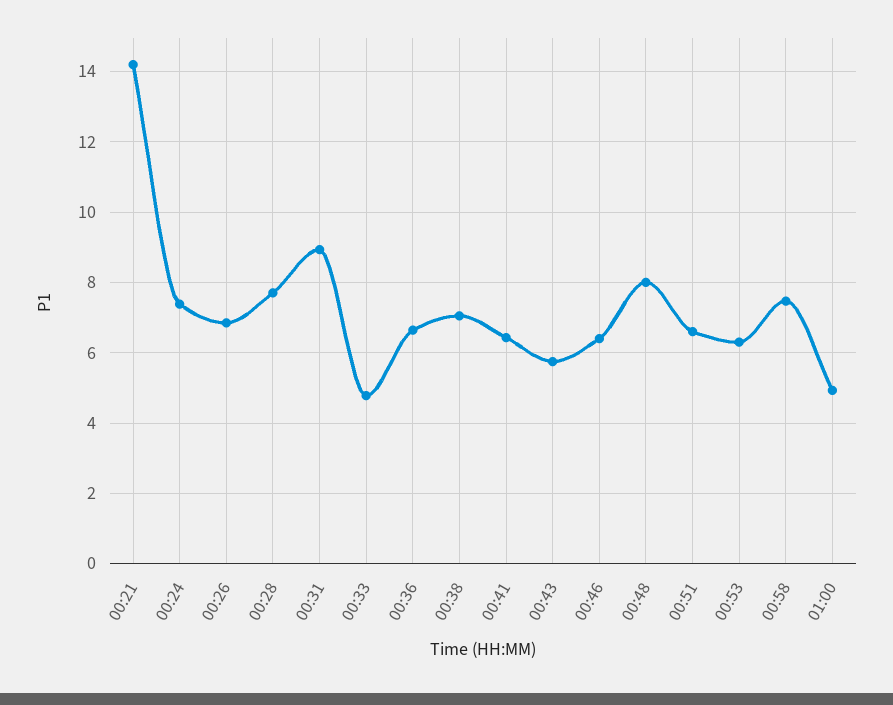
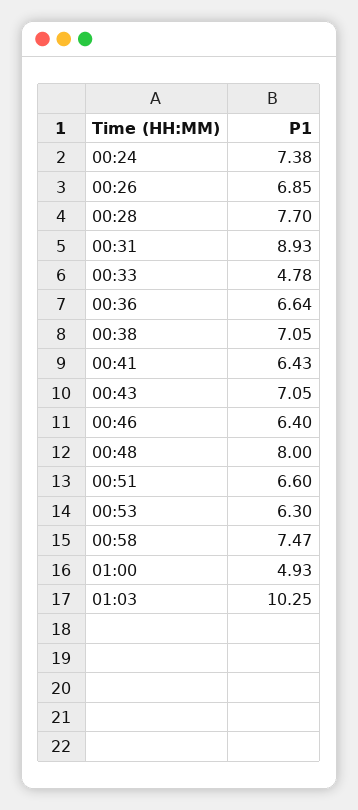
00:21: 14.2 -> none
00:43: 5.8 -> 7.05
01:03: none -> 10.25

